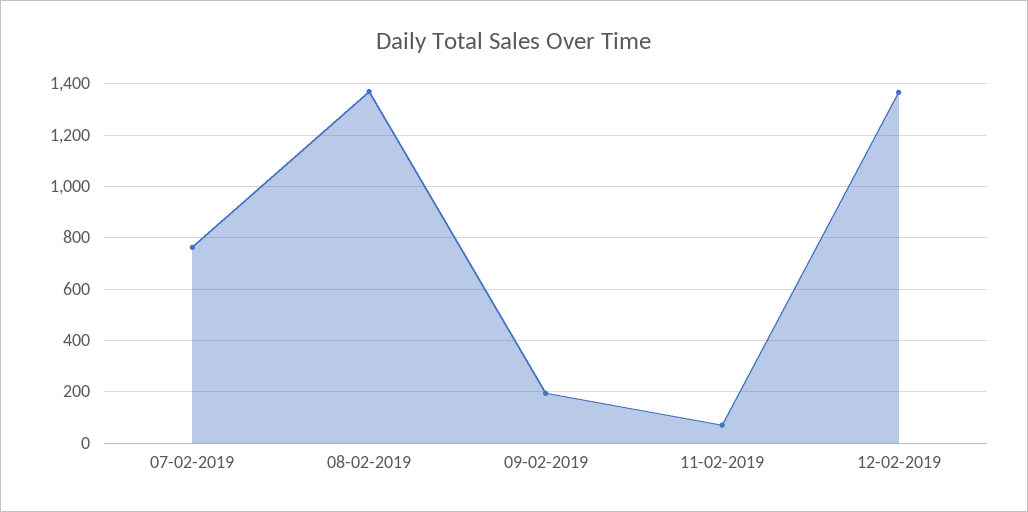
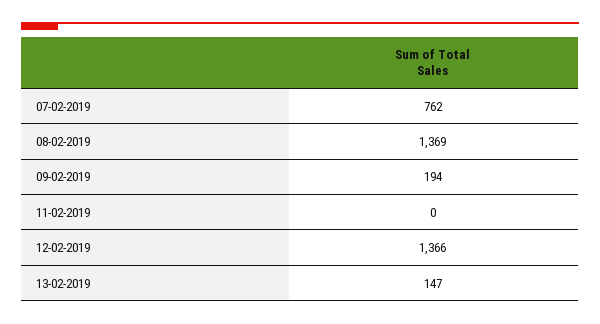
11-02-2019: 75 -> 0
13-02-2019: none -> 147

